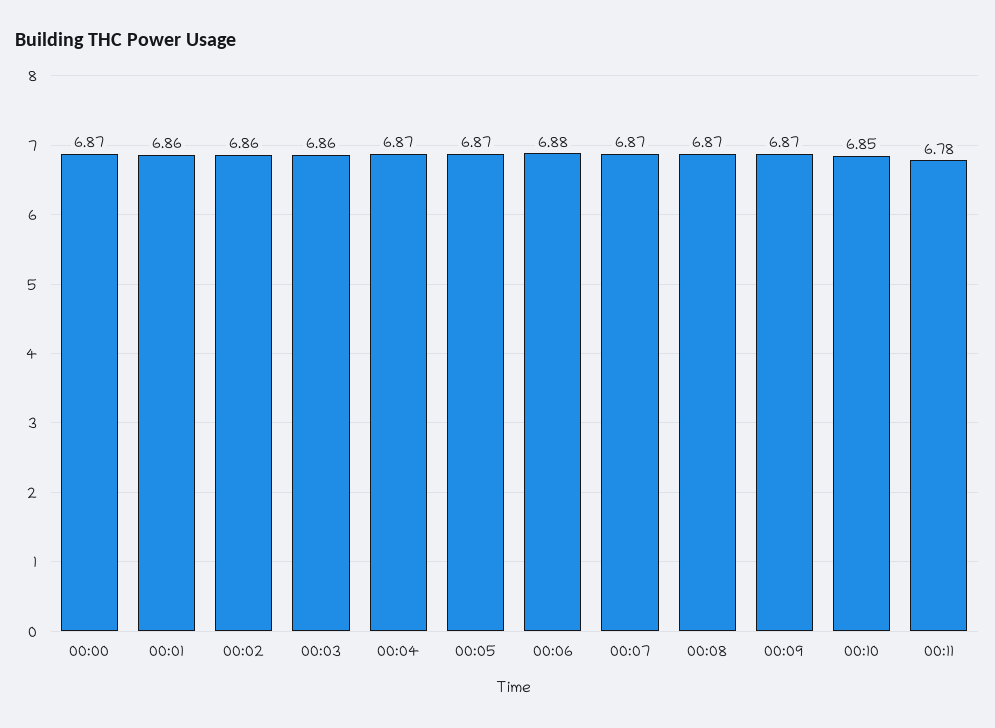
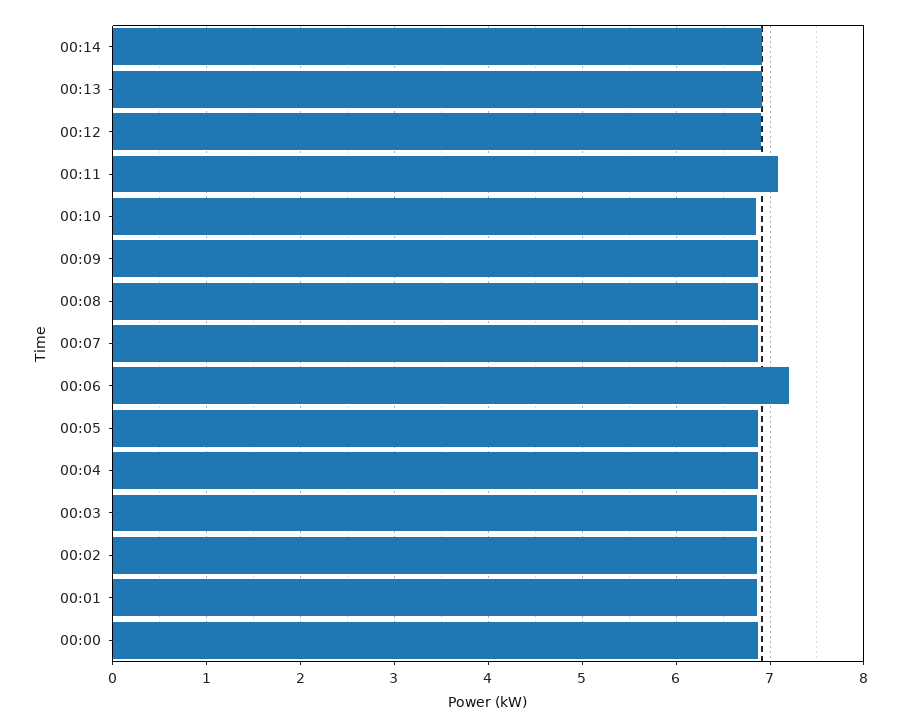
00:06: 6.88 -> 7.2
00:11: 6.78 -> 7.1
00:14: none -> 6.9
00:13: none -> 6.9
00:12: none -> 6.9

